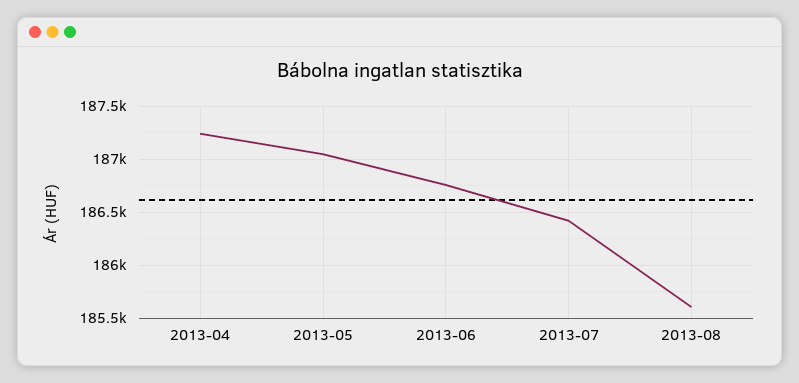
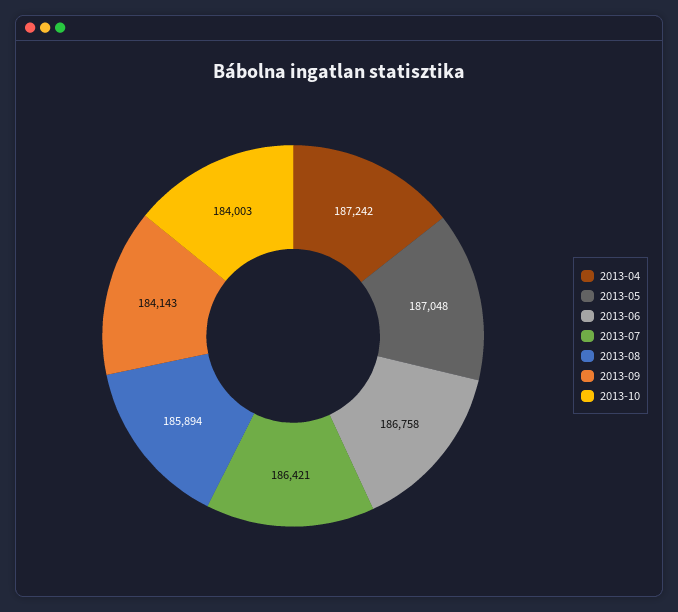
2013-08: 185600 -> 185894
2013-09: none -> 184143
2013-10: none -> 184003

